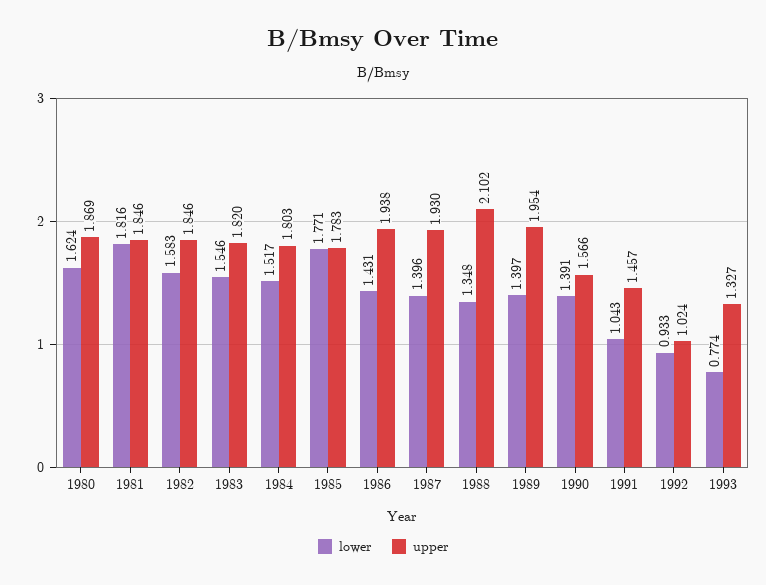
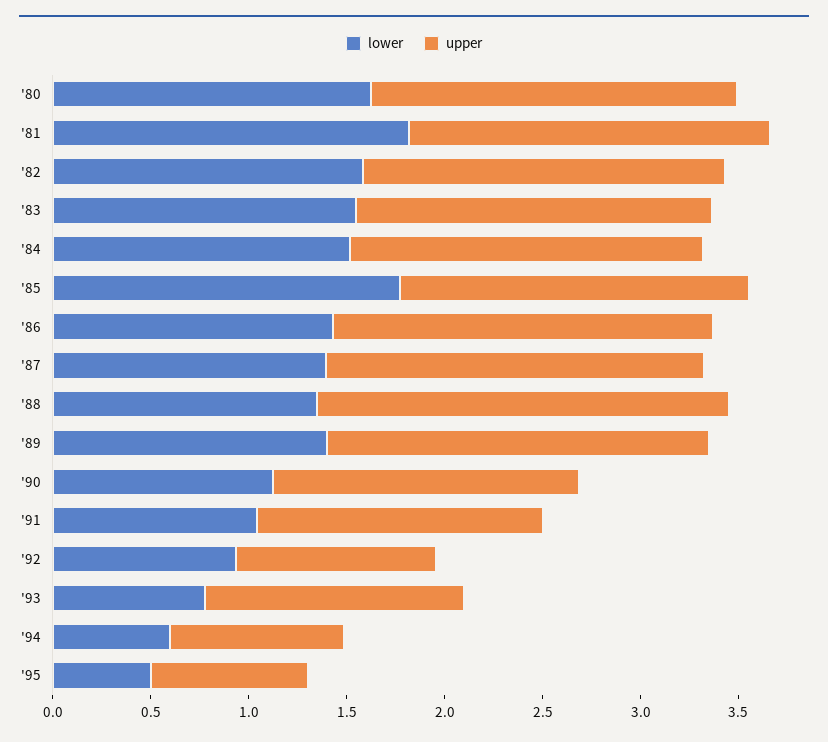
lower, 1990: 1.391 -> 1.1
lower, '94: none -> 0.6
upper, '94: none -> 0.9
lower, '95: none -> 0.5
upper, '95: none -> 0.8

